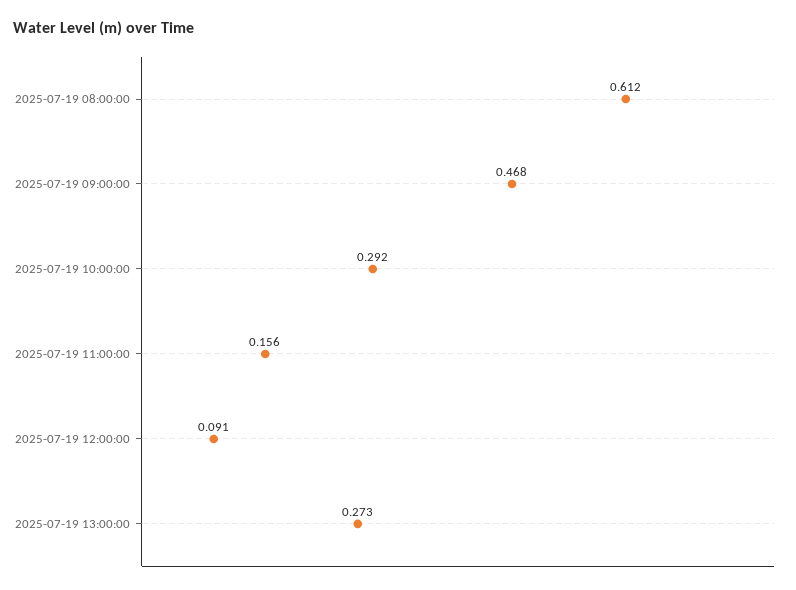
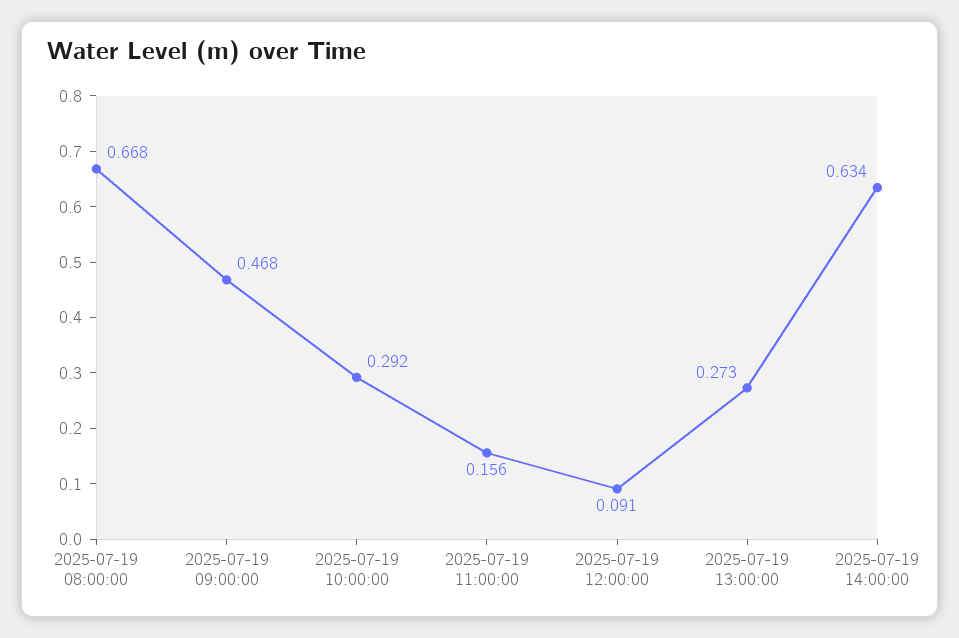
2025-07-19 08:00:00: 0.612 -> 0.668
2025-07-19 14:00:00: none -> 0.634

